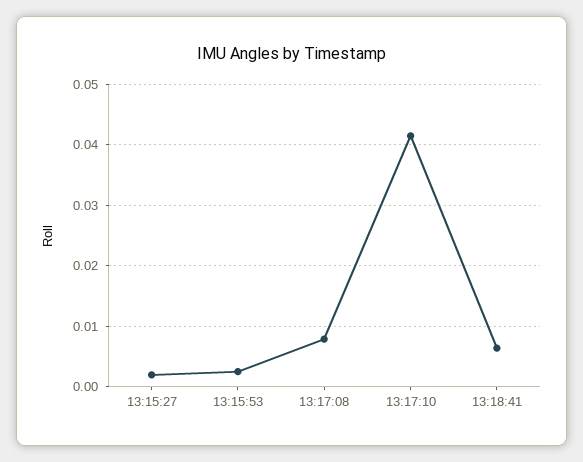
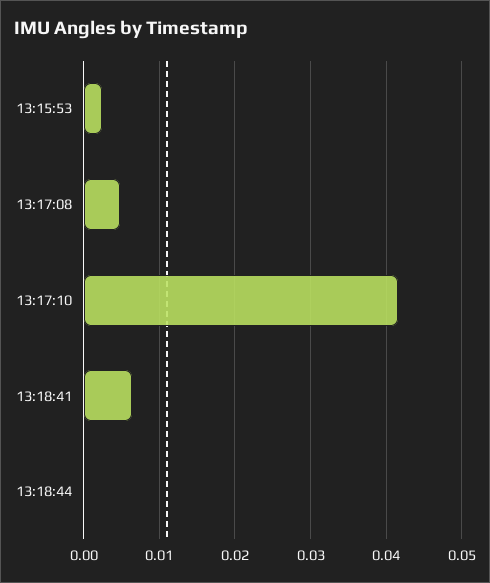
13:15:27: 0.002 -> none
13:17:08: 0.008 -> 0.005
13:18:44: none -> 0

